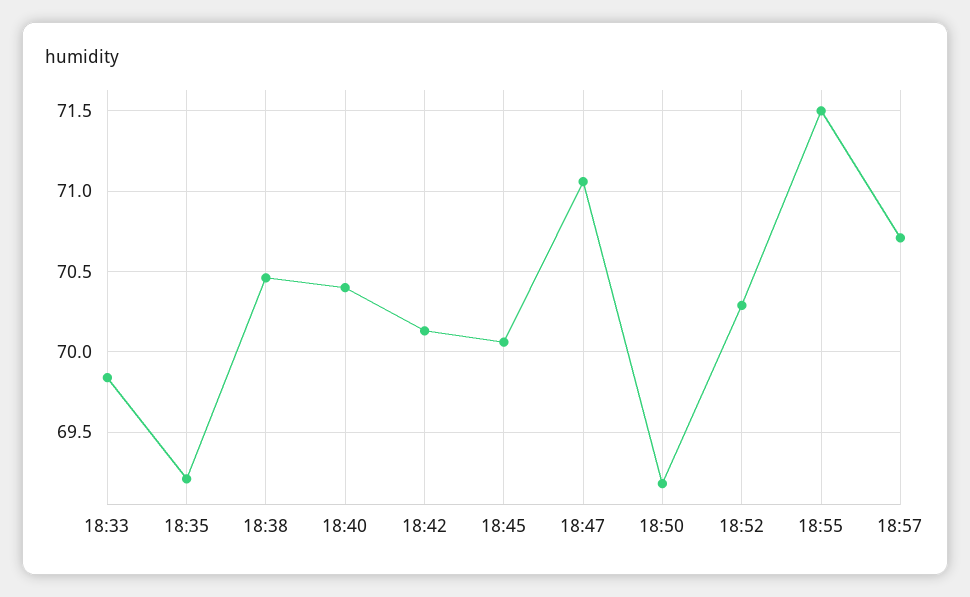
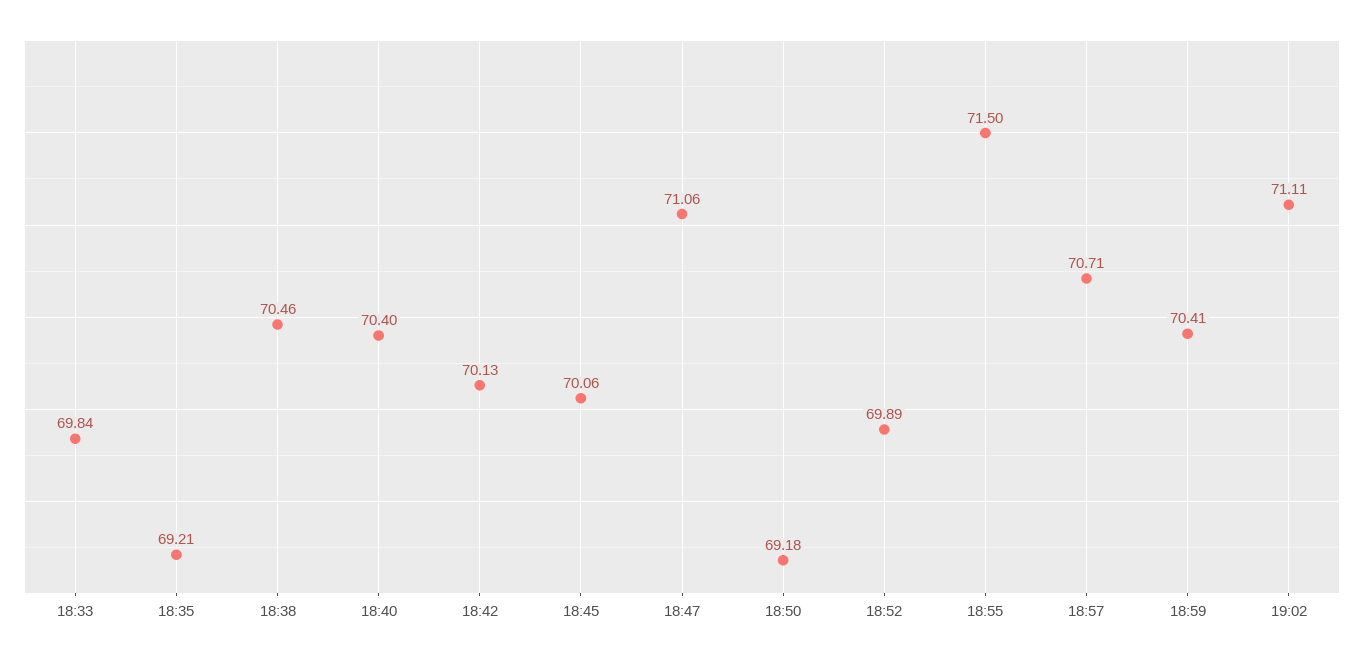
18:52: 70.3 -> 69.89
18:59: none -> 70.41
19:02: none -> 71.11

